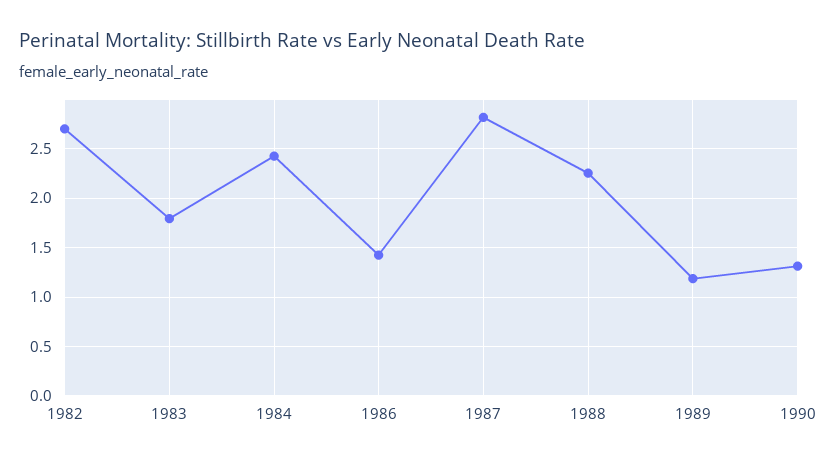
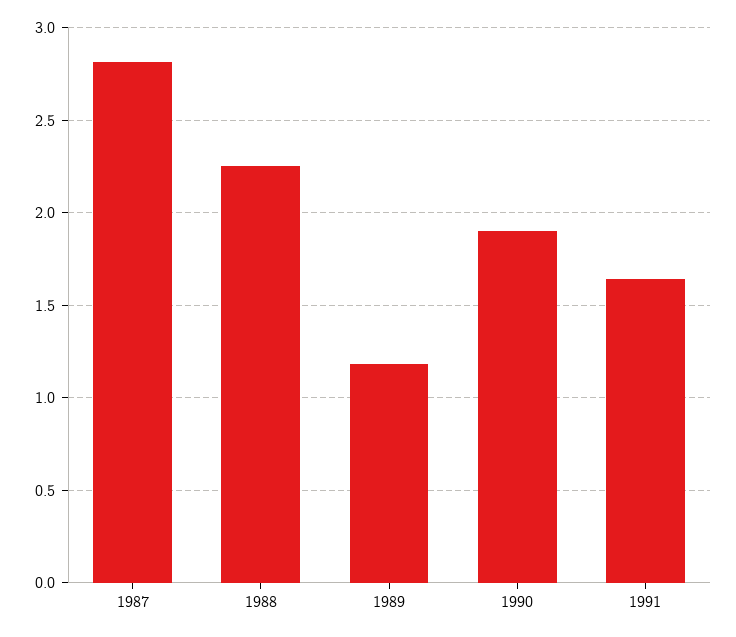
1982: 2.7 -> none
1983: 1.8 -> none
1984: 2.4 -> none
1986: 1.4 -> none
1990: 1.3 -> 1.9
1991: none -> 1.65

